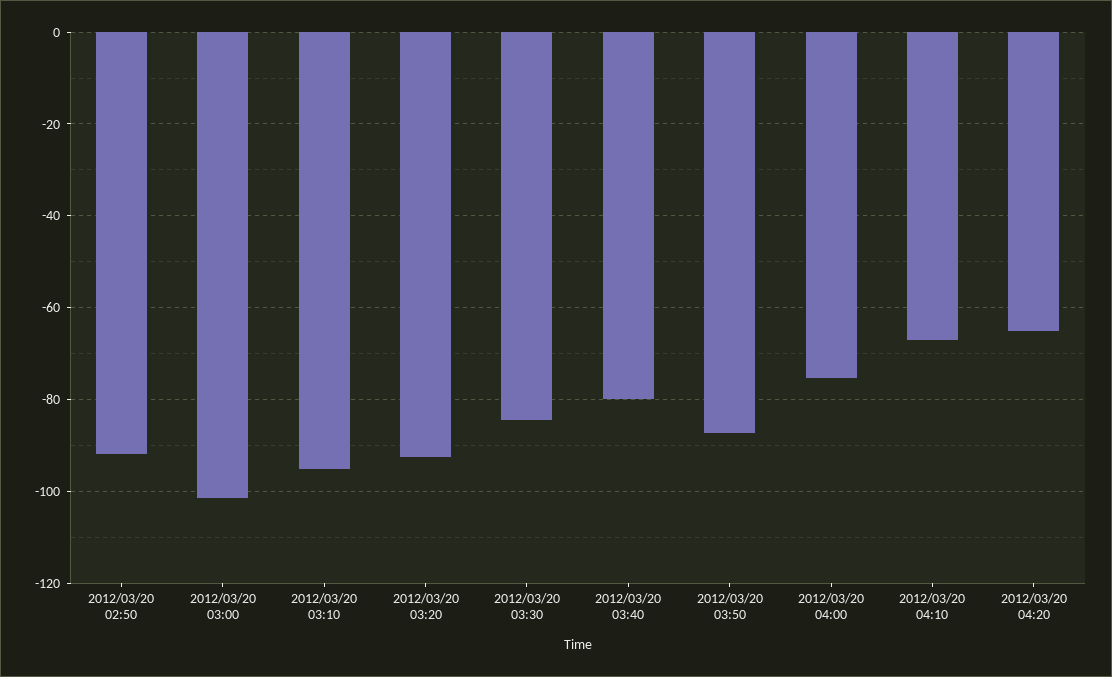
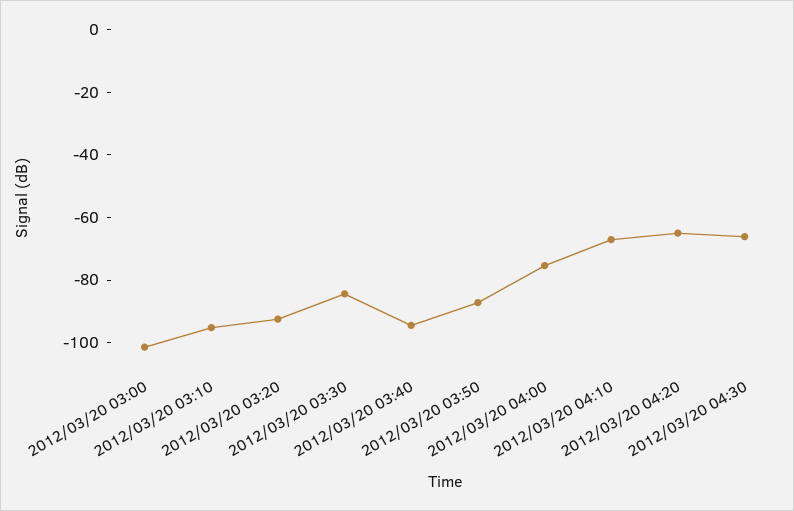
2012/03/20 02:50: -92 -> none
2012/03/20 03:40: -80 -> -95
2012/03/20 04:30: none -> -65

